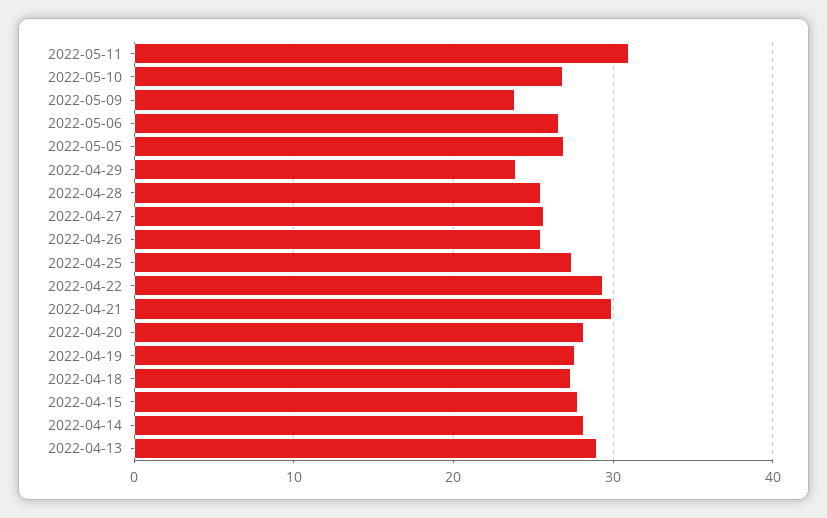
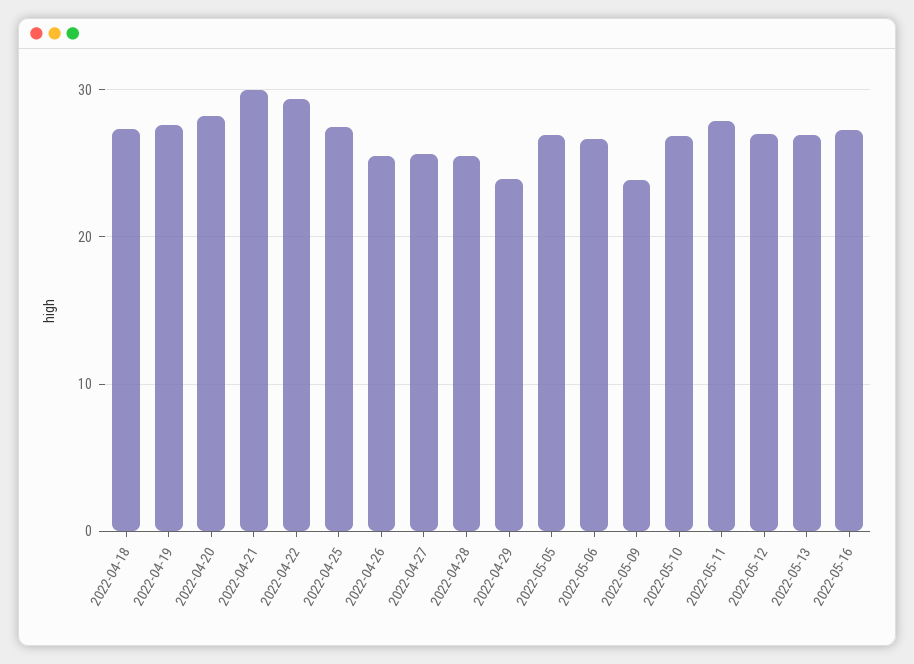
2022-05-11: 31 -> 28
2022-04-15: 28 -> none
2022-04-14: 28 -> none
2022-04-13: 29 -> none
2022-05-12: none -> 27
2022-05-13: none -> 27
2022-05-16: none -> 27

